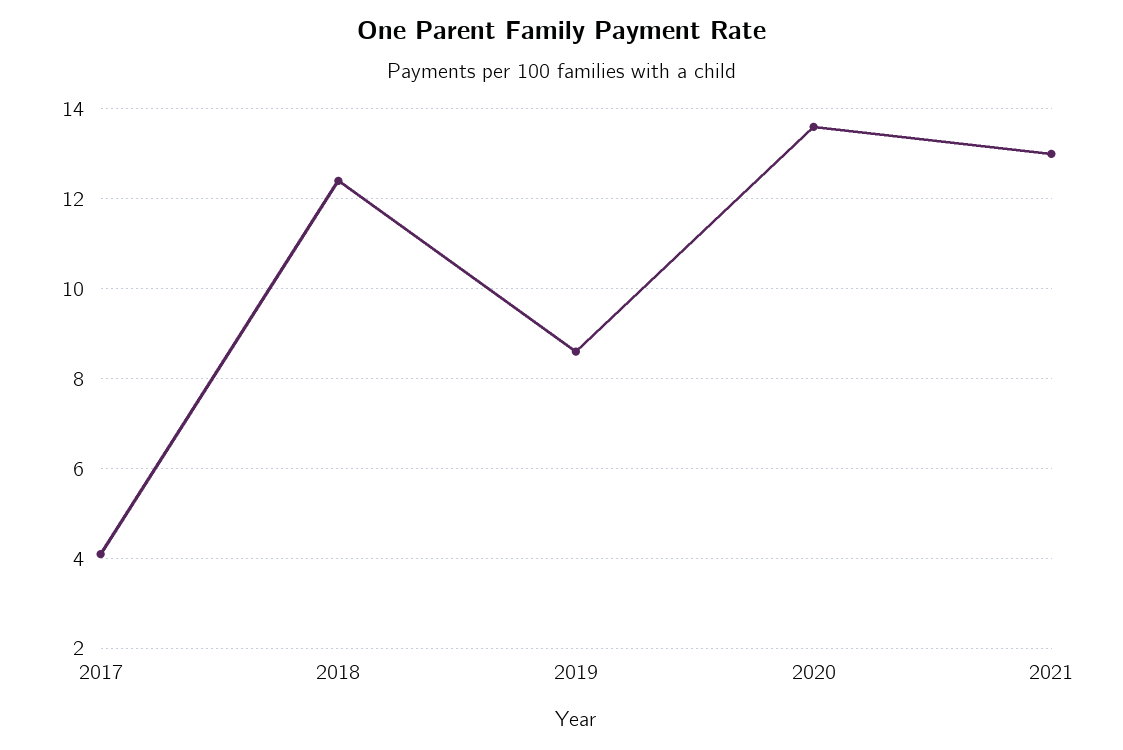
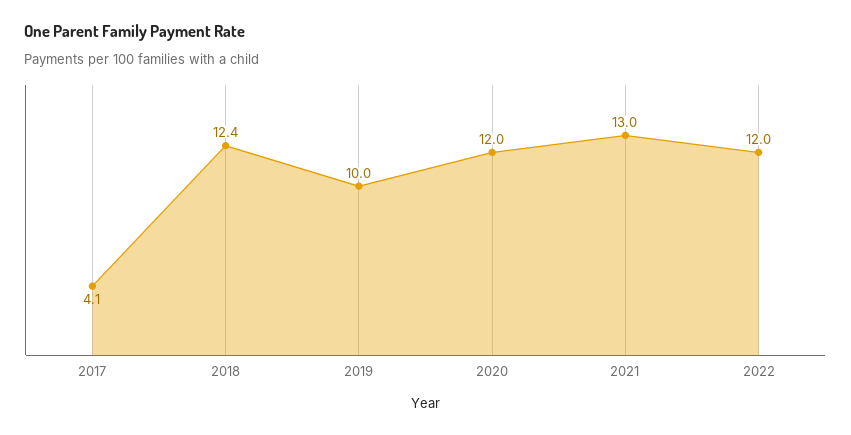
2019: 8.5 -> 10
2020: 13.5 -> 12
2022: none -> 12

